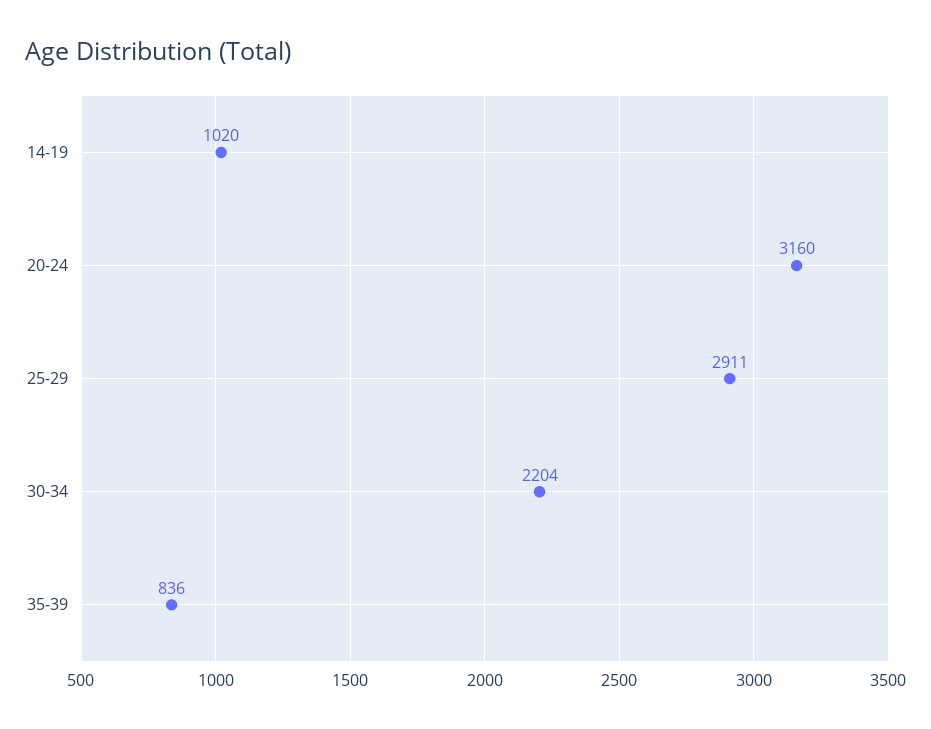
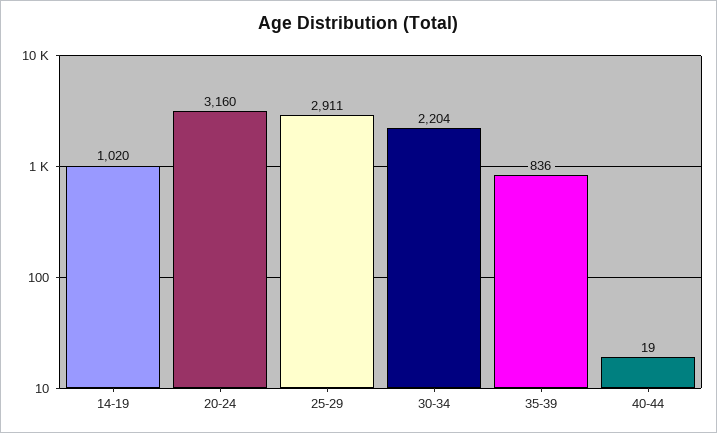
40-44: none -> 19

